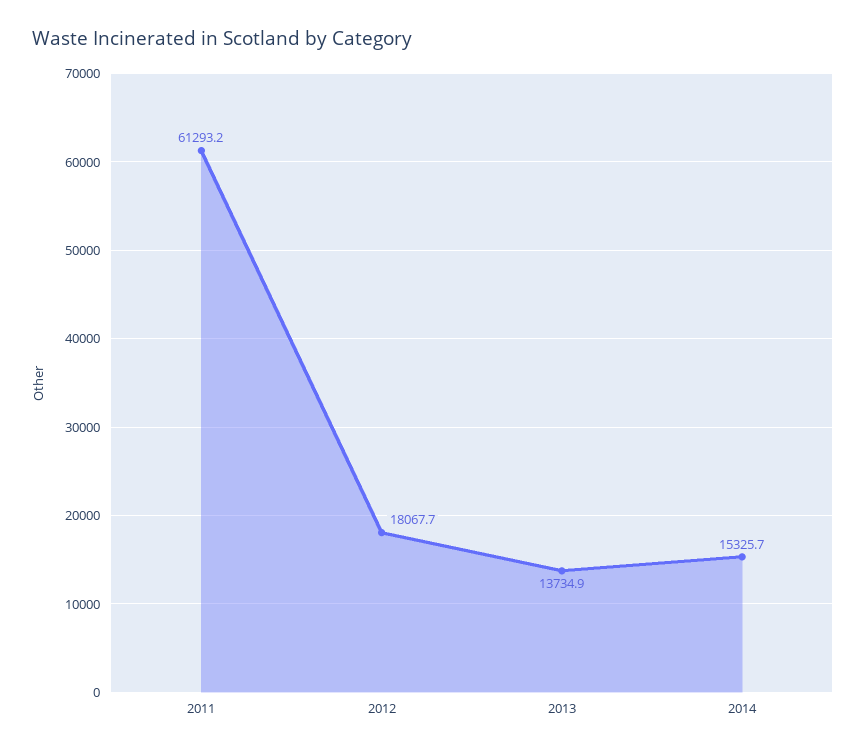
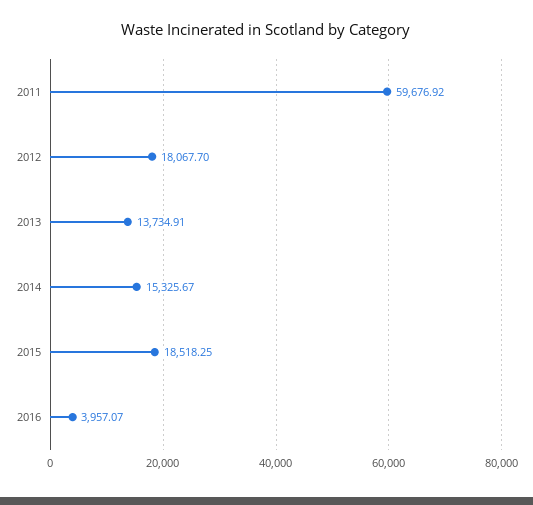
2011: 61293.2 -> 59676.92
2015: none -> 18518.25
2016: none -> 3957.07

